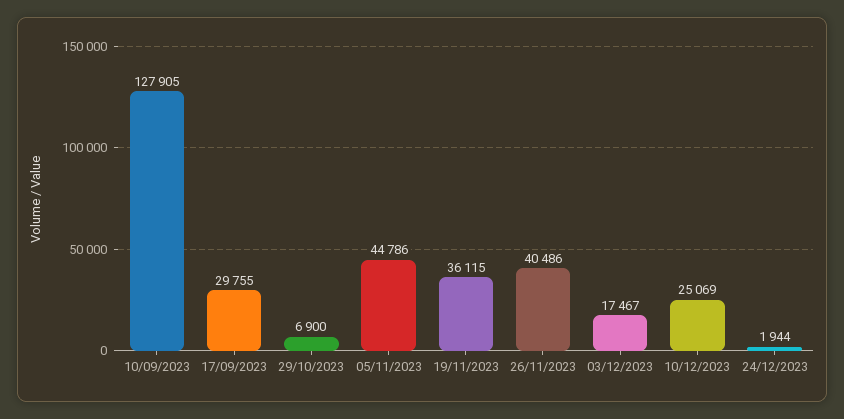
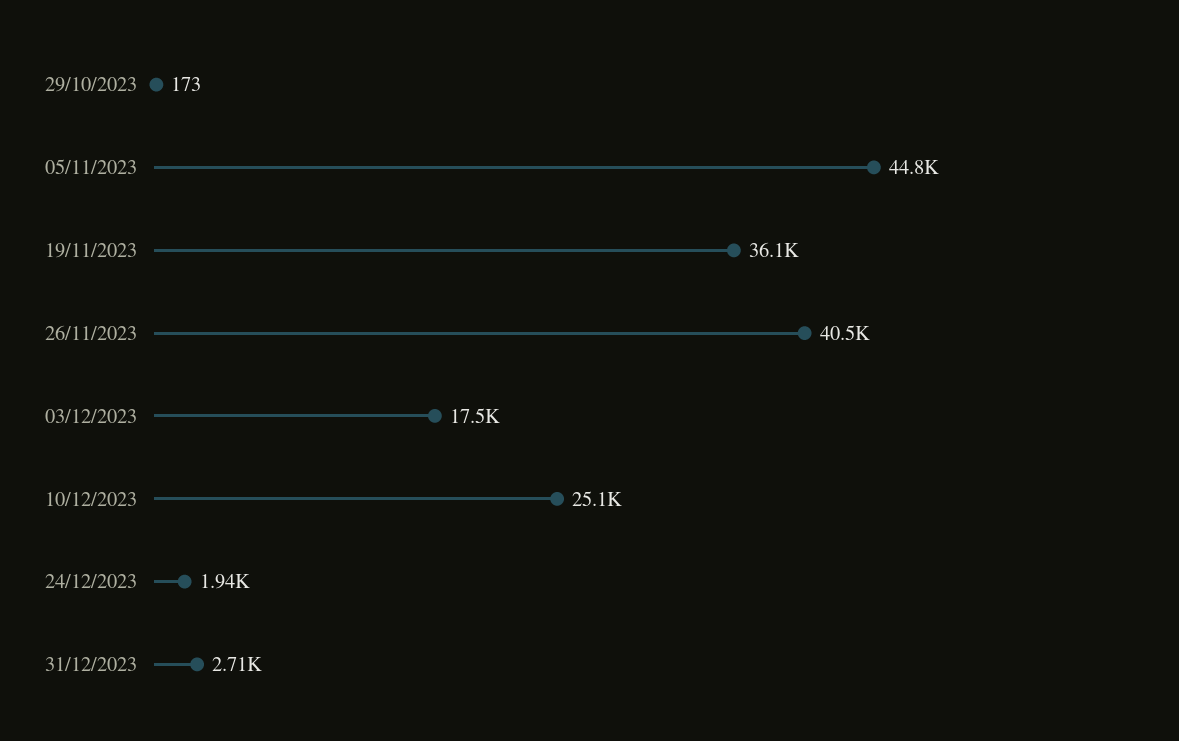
10/09/2023: 127905 -> none
17/09/2023: 29755 -> none
29/10/2023: 6900 -> 173
31/12/2023: none -> 2710

